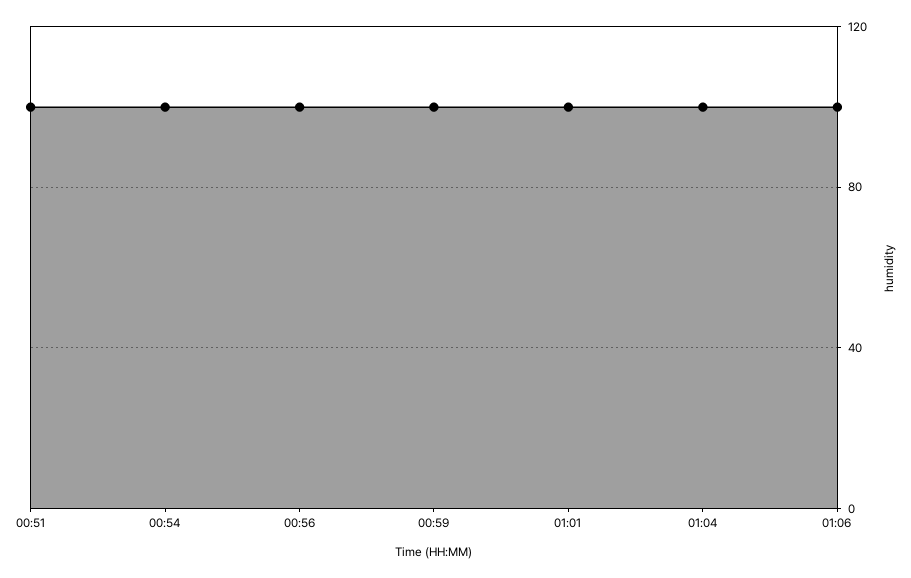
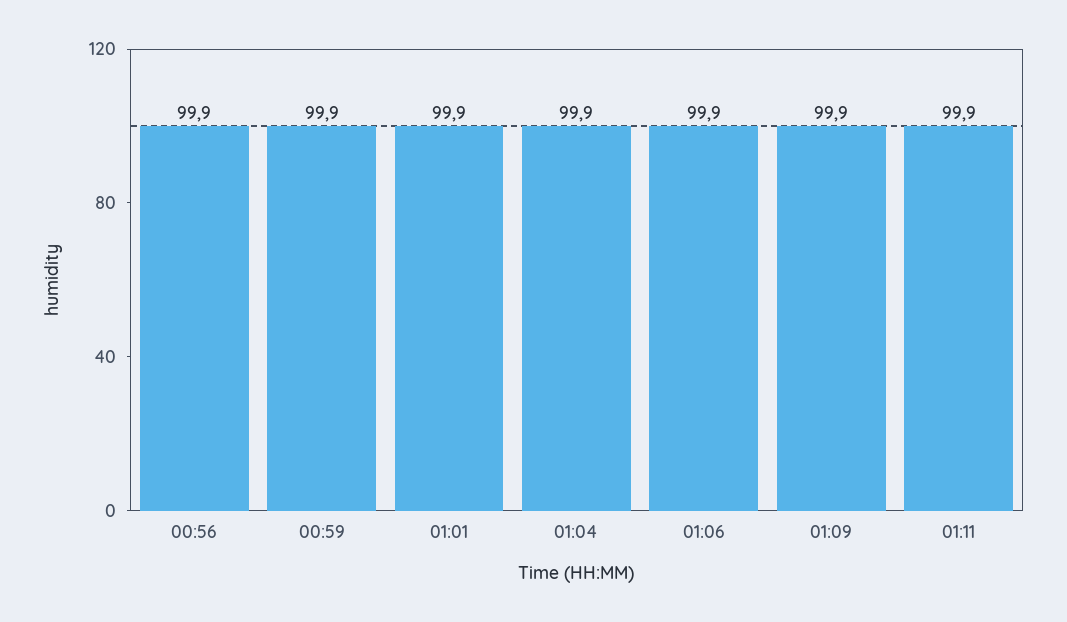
00:51: 100 -> none
00:54: 100 -> none
01:09: none -> 99.9
01:11: none -> 99.9

